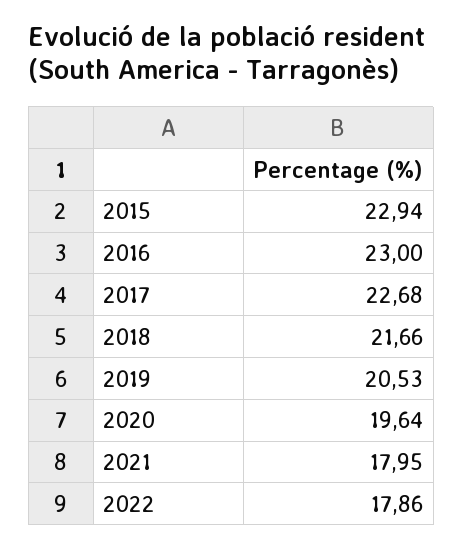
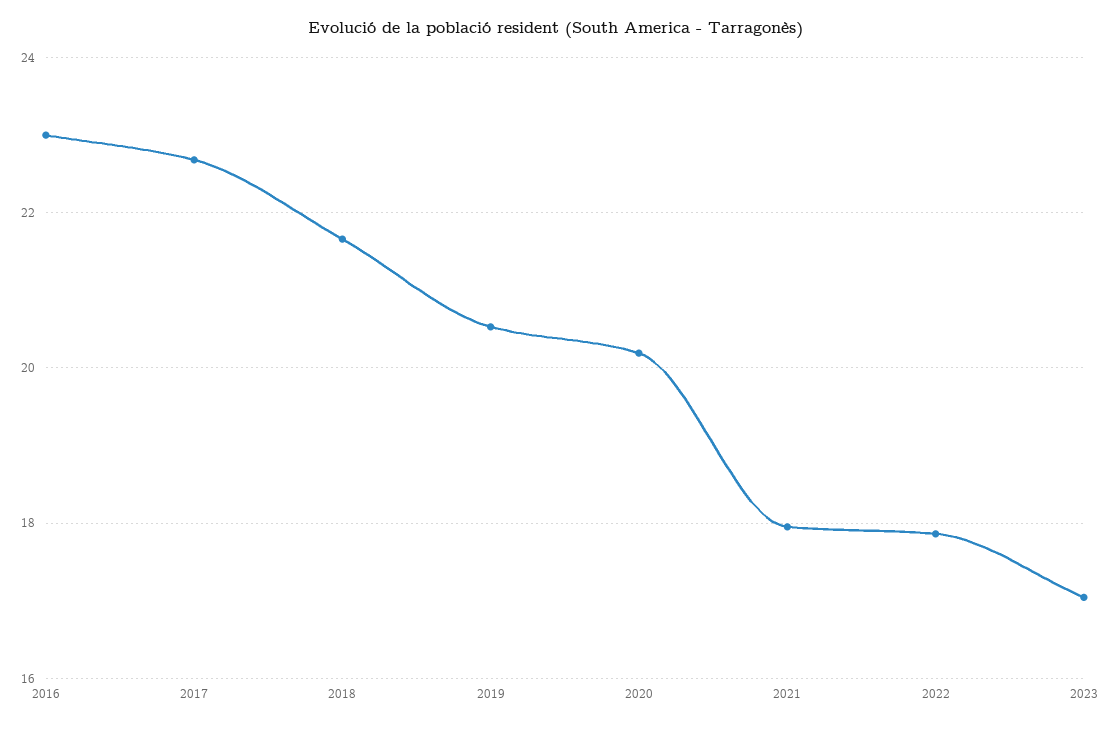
2015: 22.94 -> none
2020: 19.64 -> 20.2
2023: none -> 17

